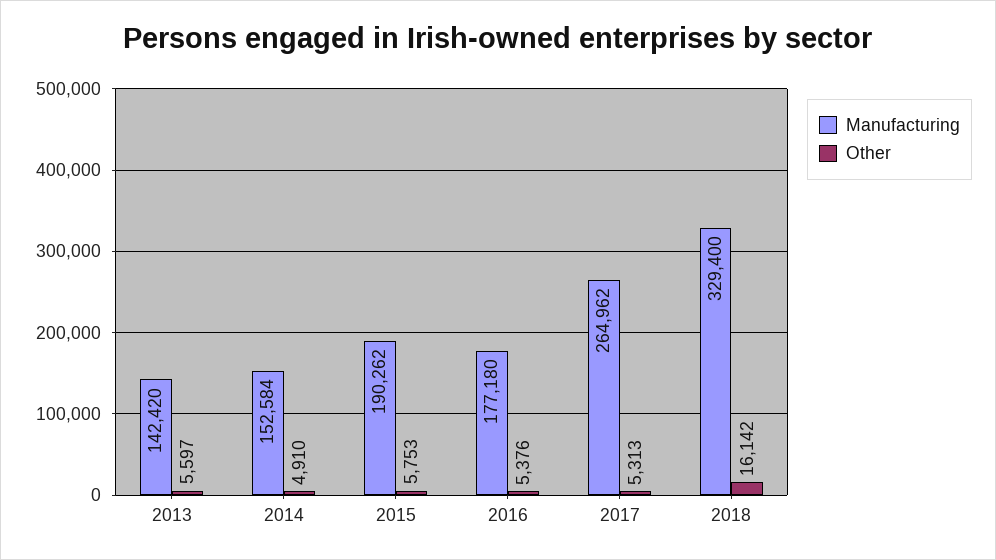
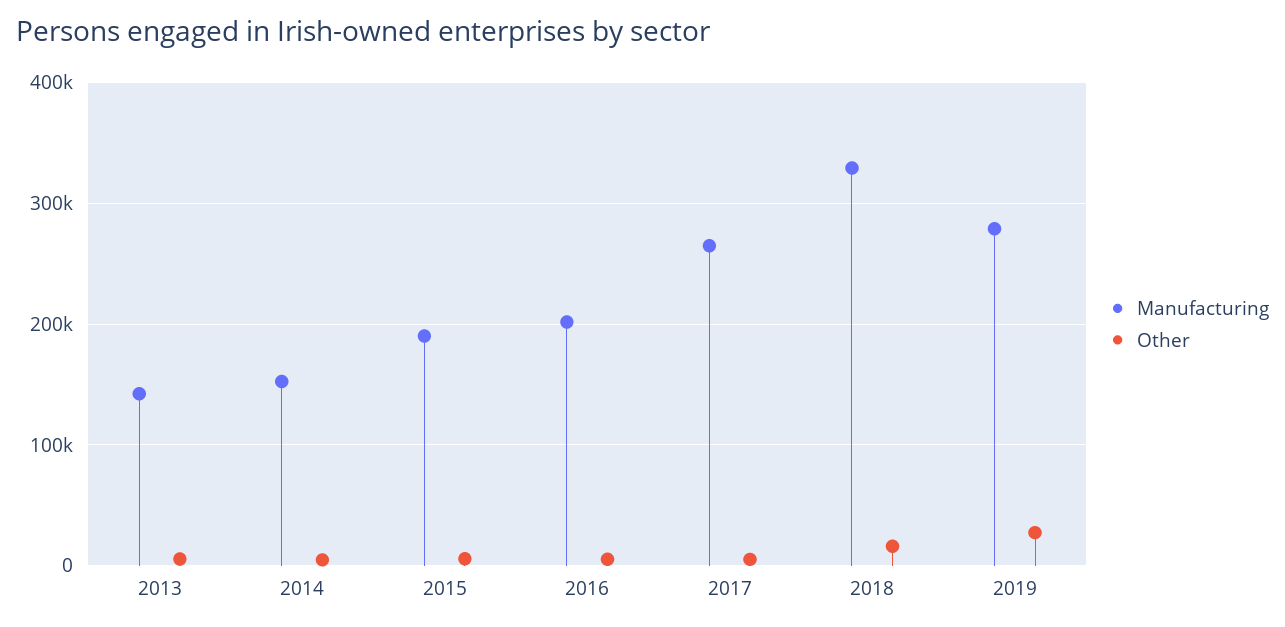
Manufacturing, 2016: 177180 -> 200000
Manufacturing, 2019: none -> 280000
Other, 2019: none -> 30000

